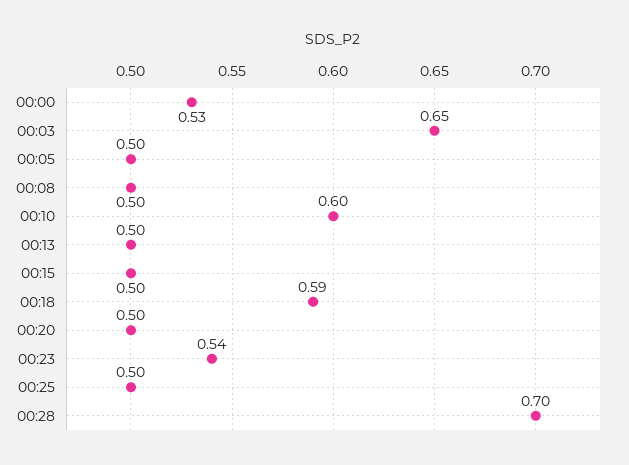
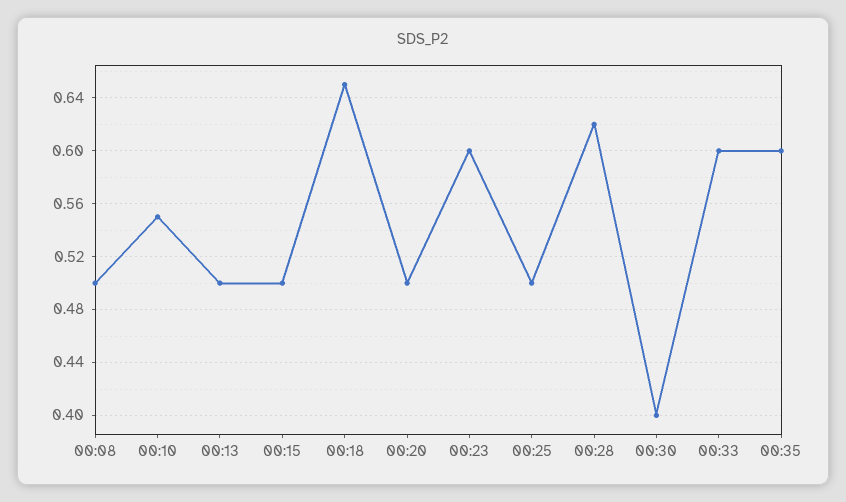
00:00: 0.53 -> none
00:03: 0.65 -> none
00:05: 0.5 -> none
00:10: 0.6 -> 0.55
00:18: 0.59 -> 0.65
00:23: 0.54 -> 0.6
00:28: 0.7 -> 0.62
00:30: none -> 0.4
00:33: none -> 0.6
00:35: none -> 0.6

